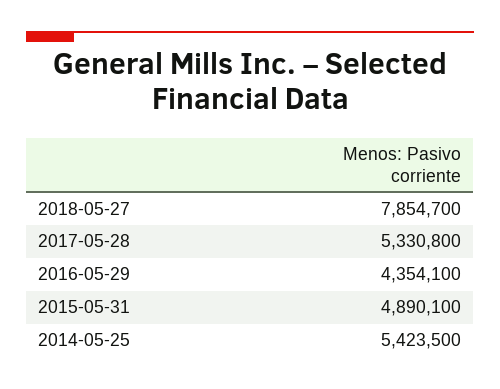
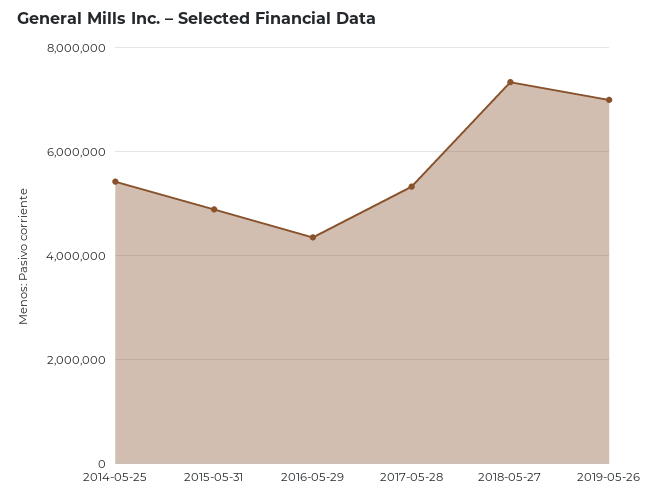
2018-05-27: 7854700 -> 7400000
2019-05-26: none -> 7000000

